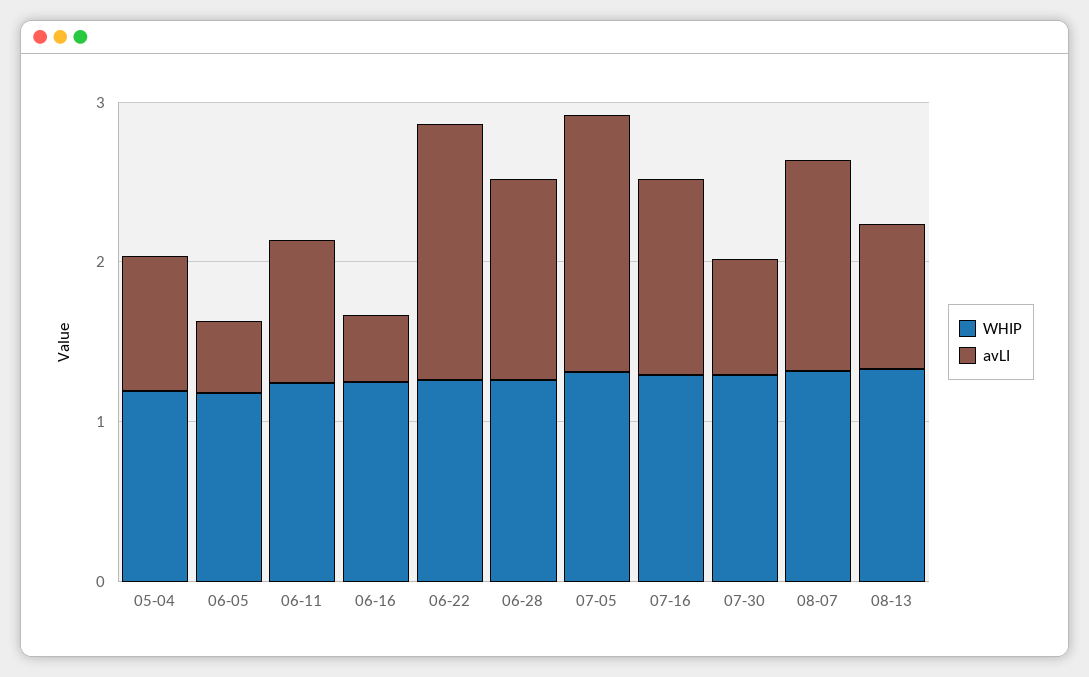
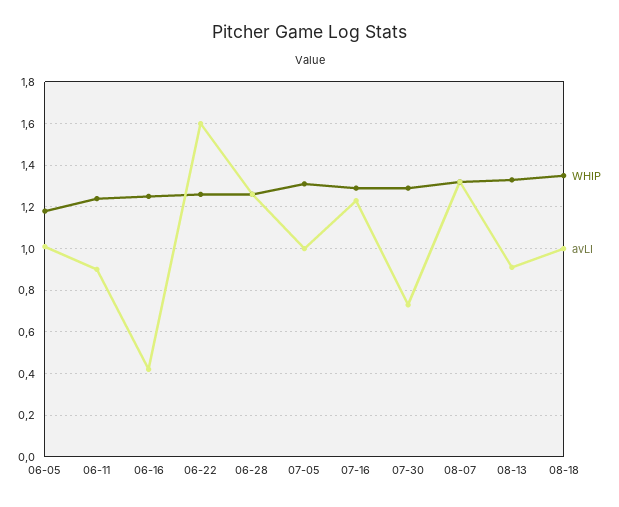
WHIP, 05-04: 1.2 -> none
avLI, 05-04: 0.8 -> none
avLI, 06-05: 0.4 -> 1
avLI, 07-05: 1.6 -> 1
WHIP, 08-18: none -> 1.35
avLI, 08-18: none -> 1

